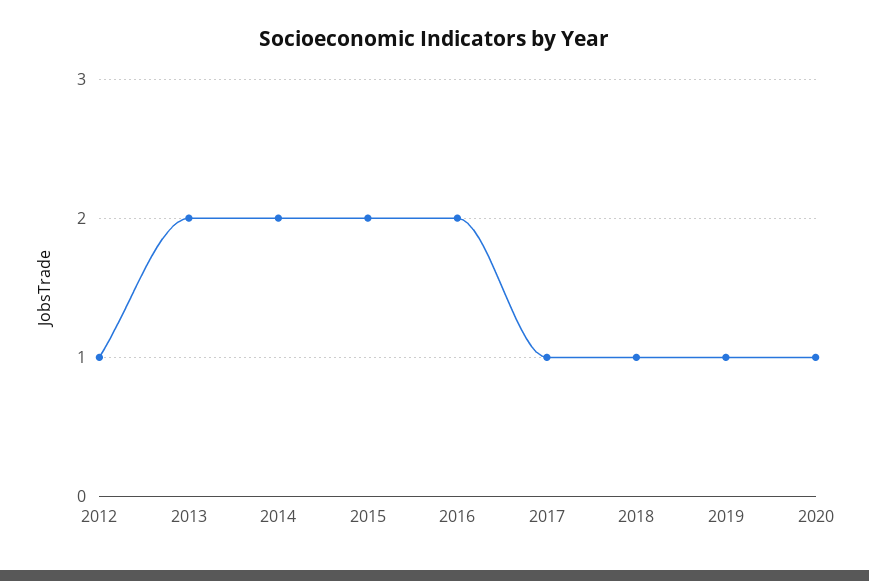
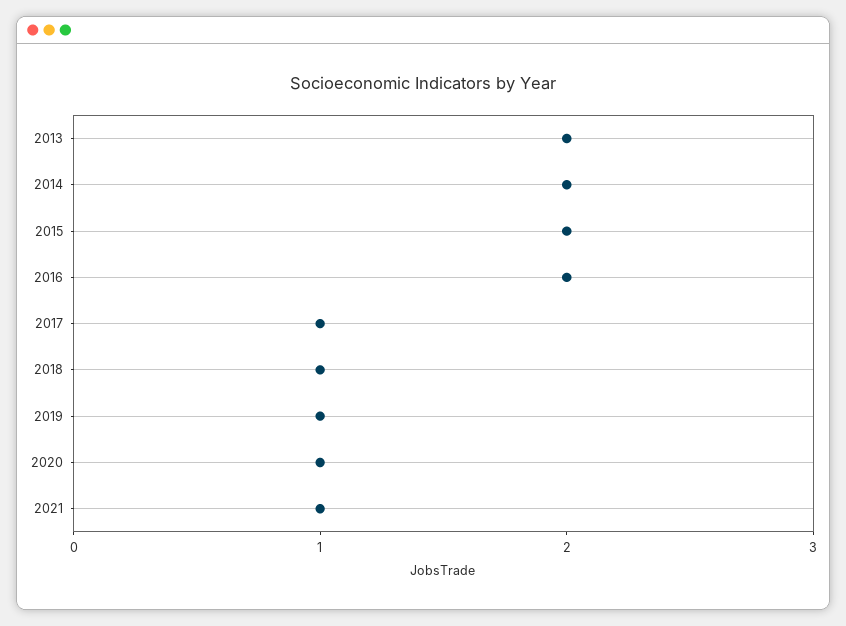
2012: 1 -> none
2021: none -> 1

